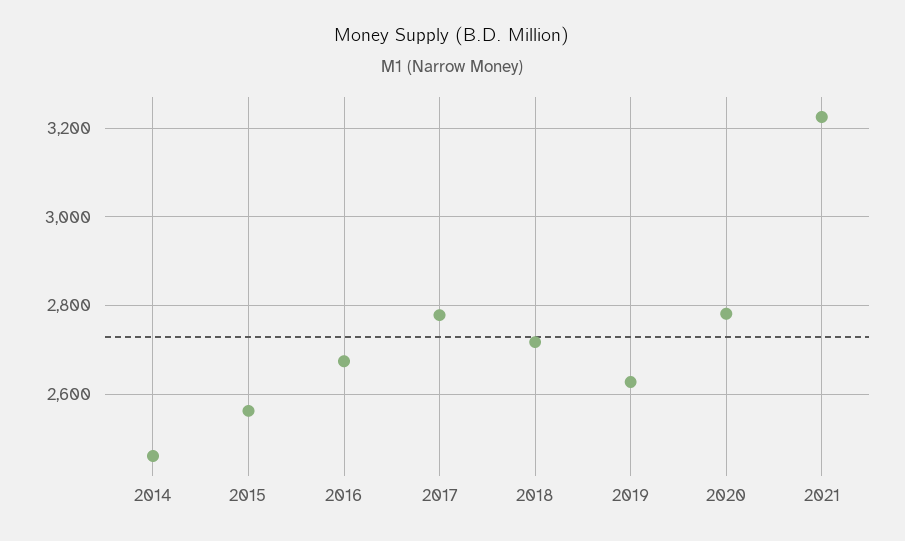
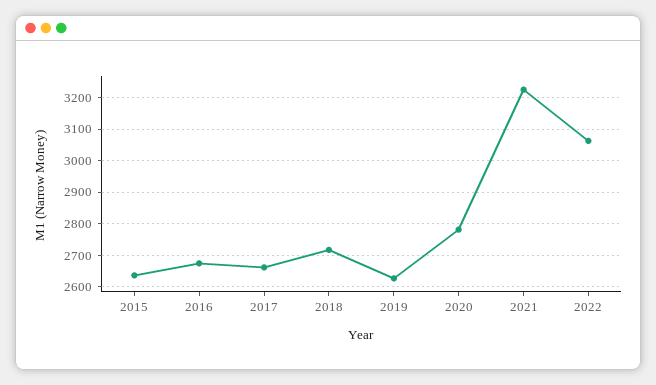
2014: 2460 -> none
2015: 2560 -> 2640
2017: 2780 -> 2660
2022: none -> 3060

